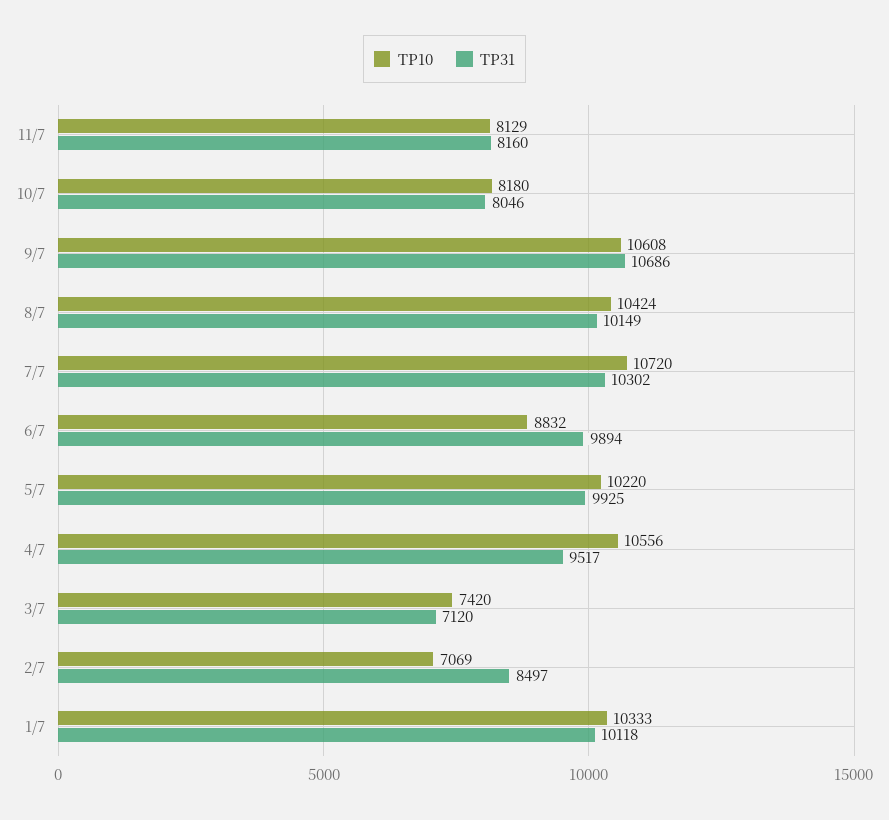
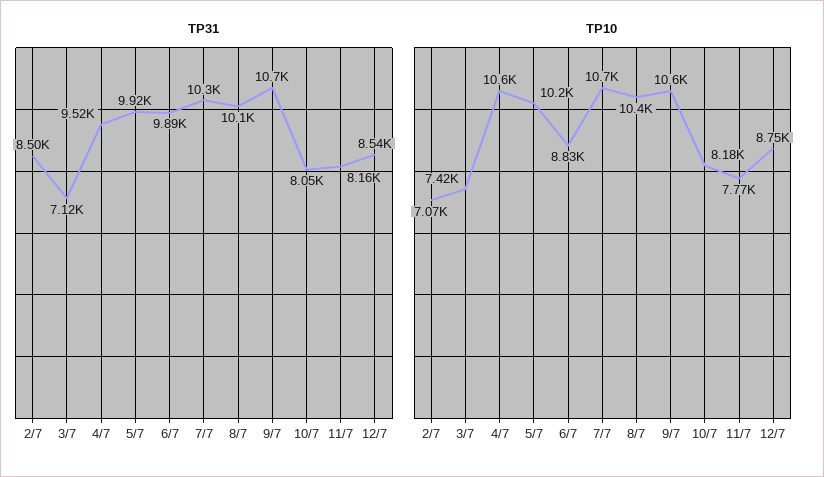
TP10, 11/7: 8129 -> 7770
TP10, 1/7: 10333 -> none
TP31, 1/7: 10118 -> none
TP31, 12/7: none -> 8540
TP10, 12/7: none -> 8750

